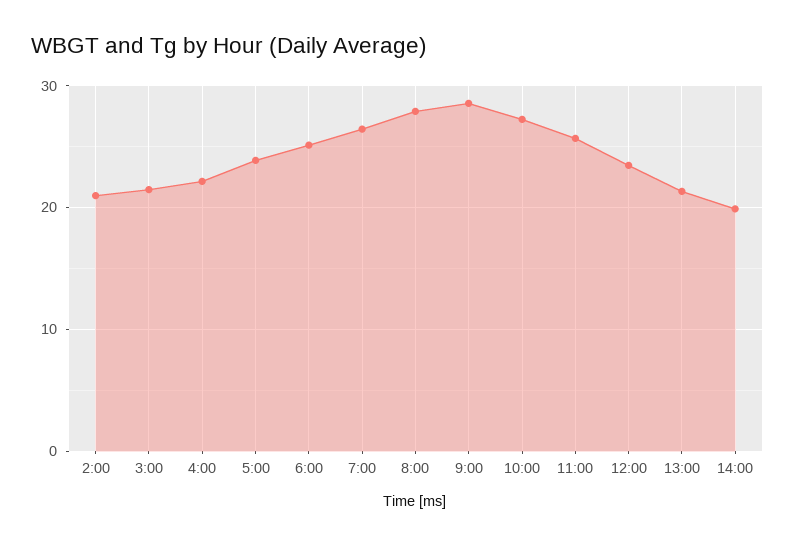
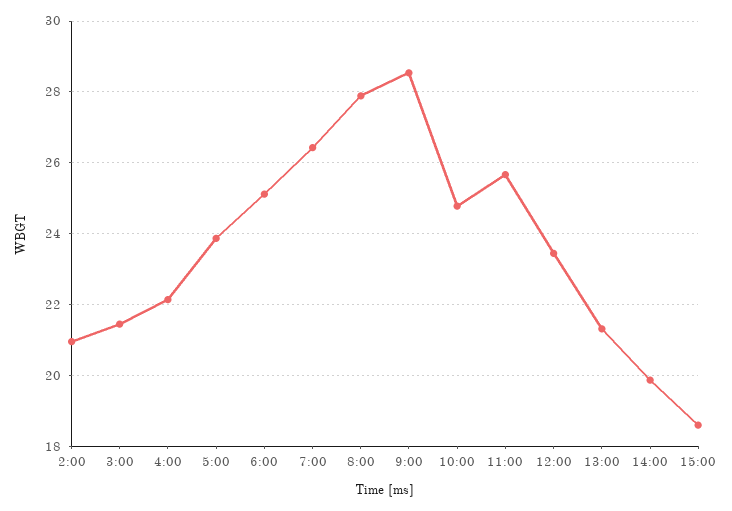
10:00: 27 -> 24.8
15:00: none -> 18.6

